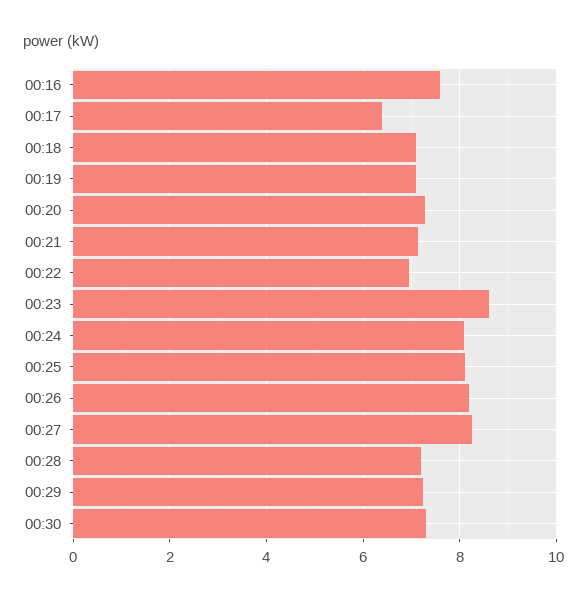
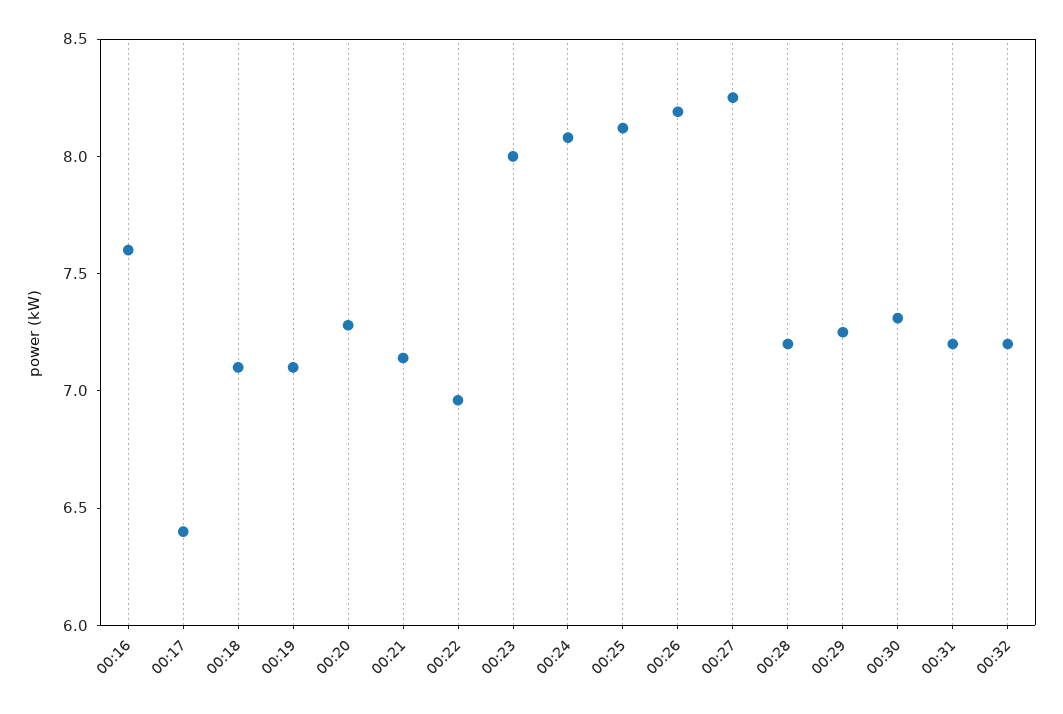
00:23: 8.6 -> 8
00:31: none -> 7.2
00:32: none -> 7.2

